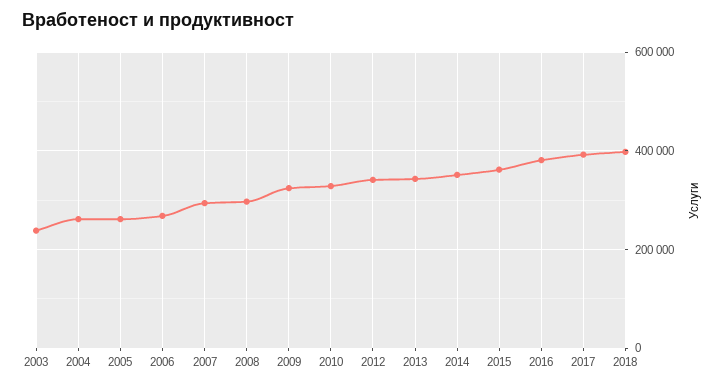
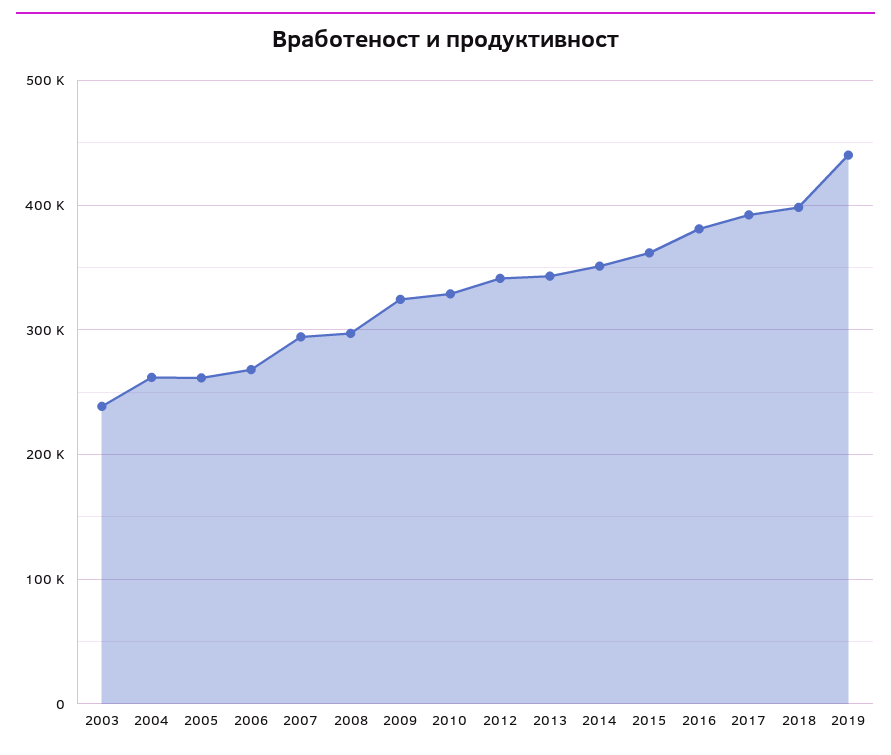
2019: none -> 440000

